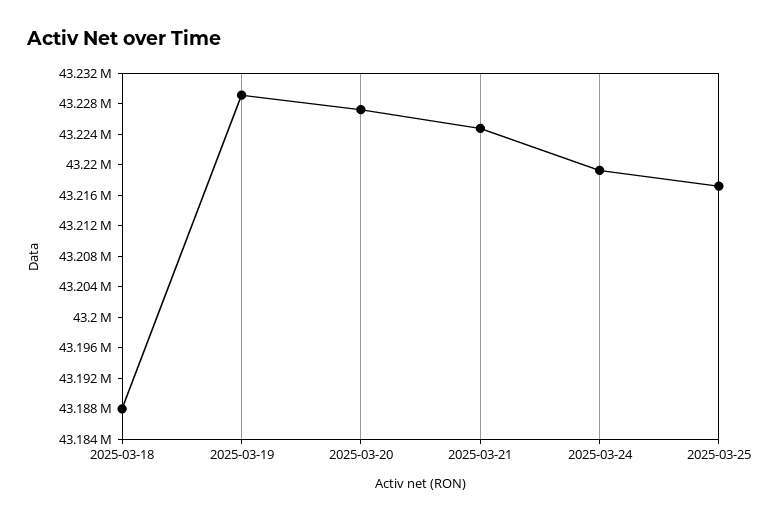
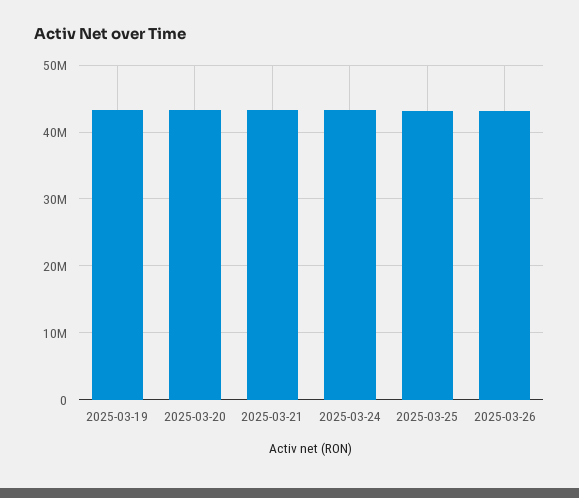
2025-03-18: 43188000 -> none
2025-03-26: none -> 43000000

